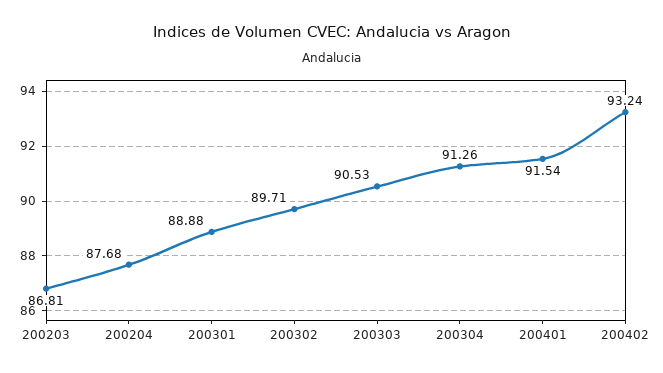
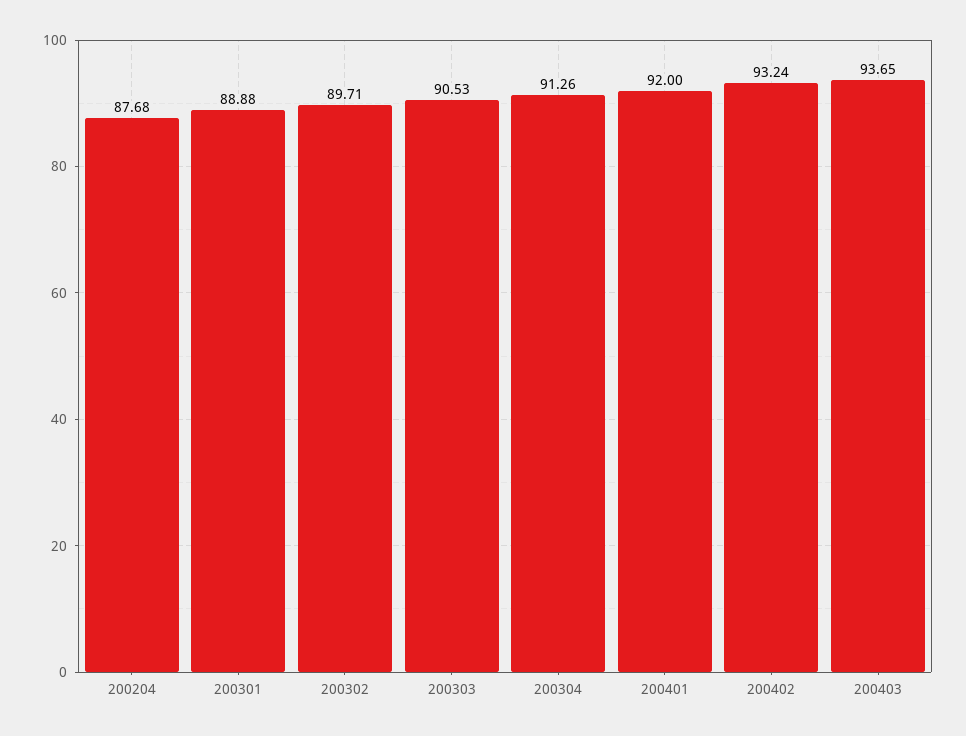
200203: 86.81 -> none
200401: 91.54 -> 92
200403: none -> 93.65

